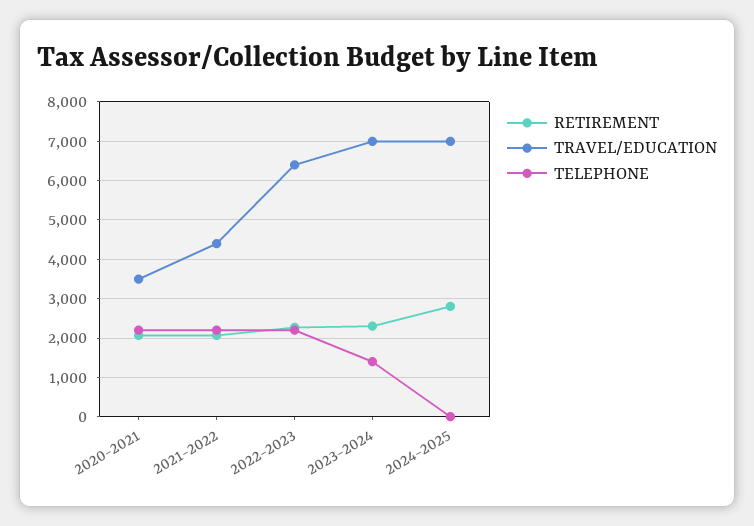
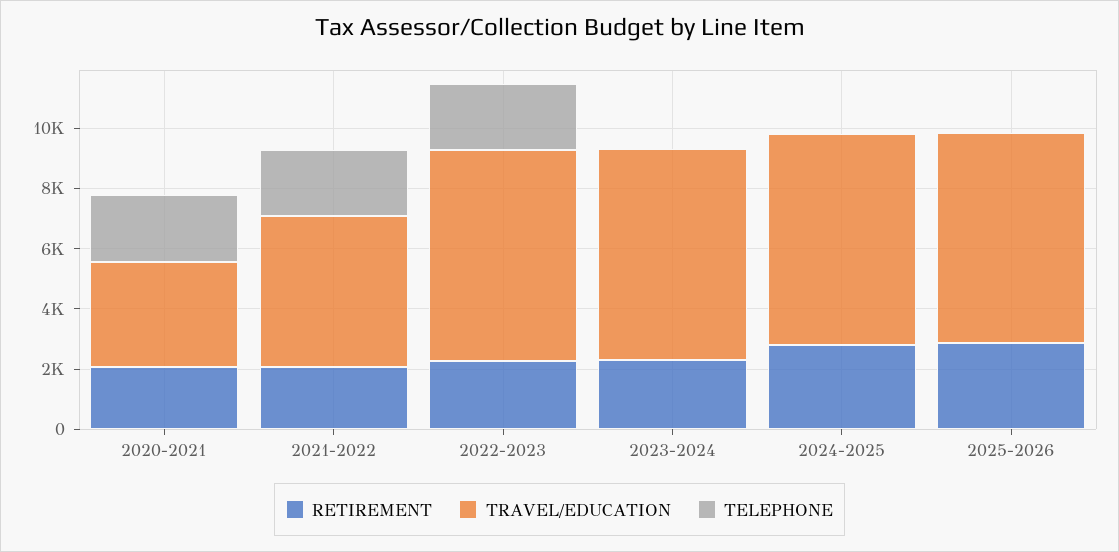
TRAVEL/EDUCATION, 2021-2022: 4400 -> 5000
TRAVEL/EDUCATION, 2022-2023: 6400 -> 7000
TELEPHONE, 2023-2024: 1400 -> 0
RETIREMENT, 2025-2026: none -> 3000
TRAVEL/EDUCATION, 2025-2026: none -> 7000
TELEPHONE, 2025-2026: none -> 0

